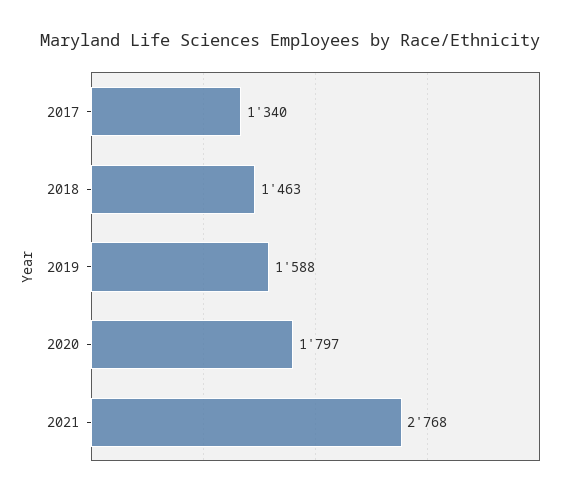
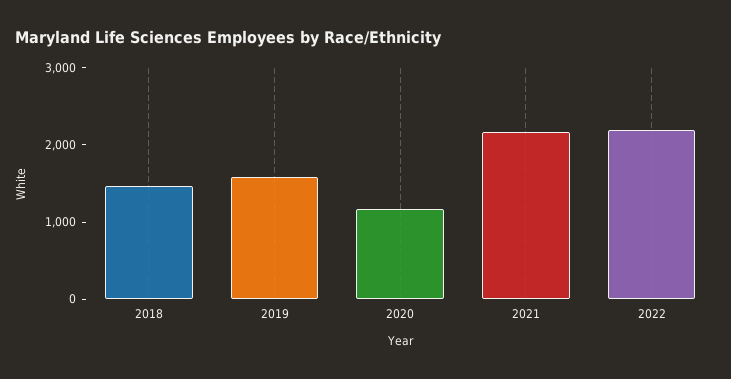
2017: 1340 -> none
2020: 1797 -> 1200
2021: 2768 -> 2200
2022: none -> 2200

